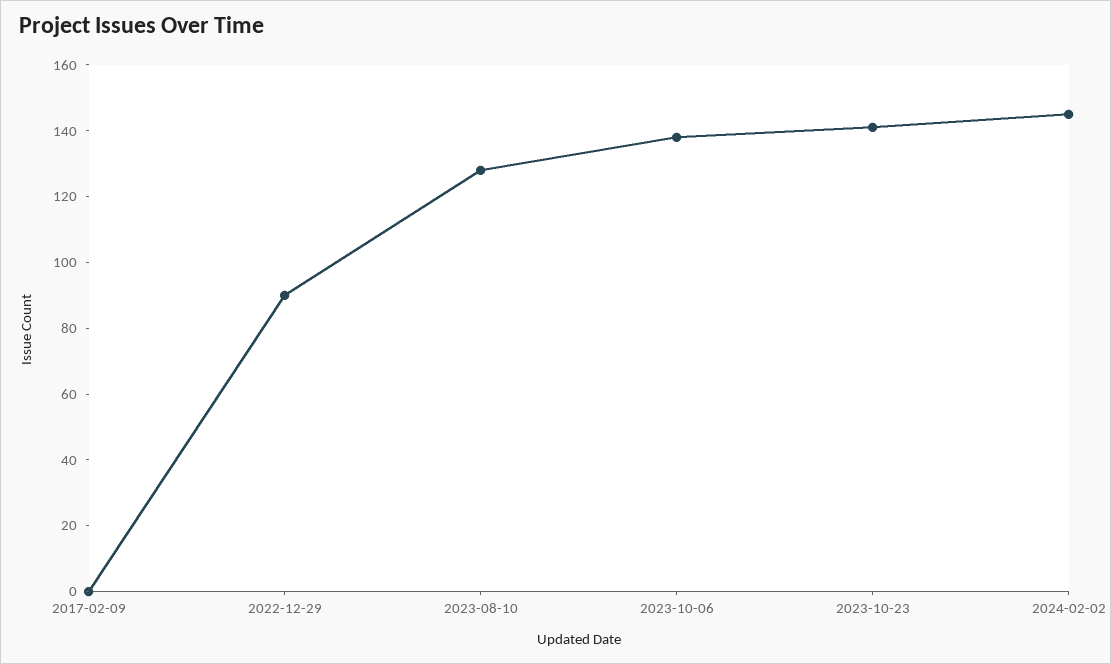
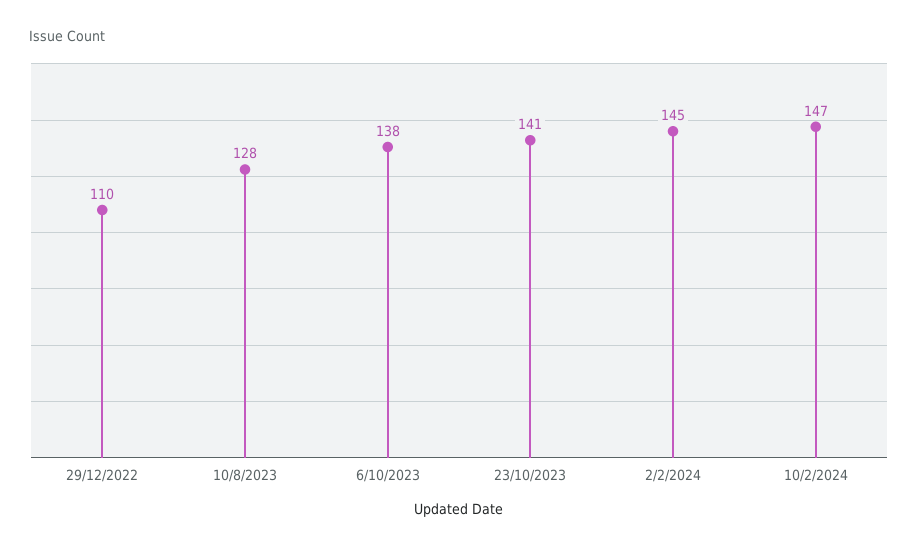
2017-02-09: 0 -> none
2022-12-29: 90 -> 110
10/2/2024: none -> 147

